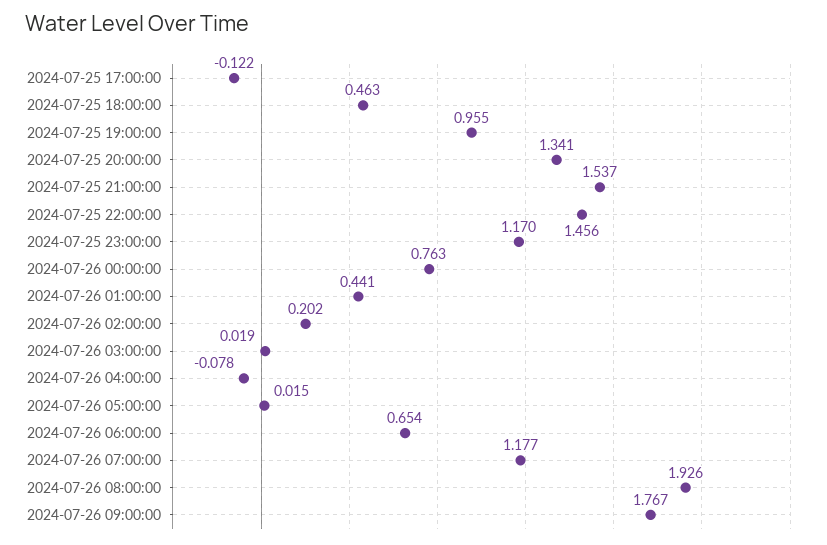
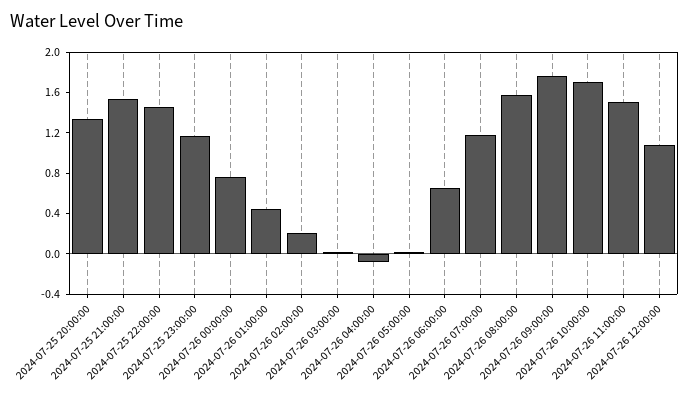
2024-07-25 17:00:00: -0.122 -> none
2024-07-25 18:00:00: 0.463 -> none
2024-07-25 19:00:00: 0.955 -> none
2024-07-26 08:00:00: 1.926 -> 1.6
2024-07-26 10:00:00: none -> 1.7
2024-07-26 11:00:00: none -> 1.5
2024-07-26 12:00:00: none -> 1.1

